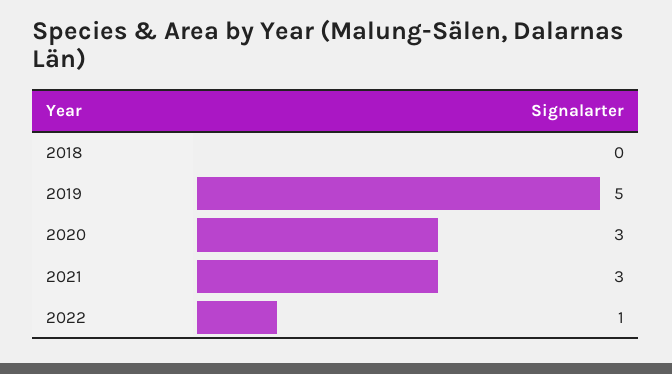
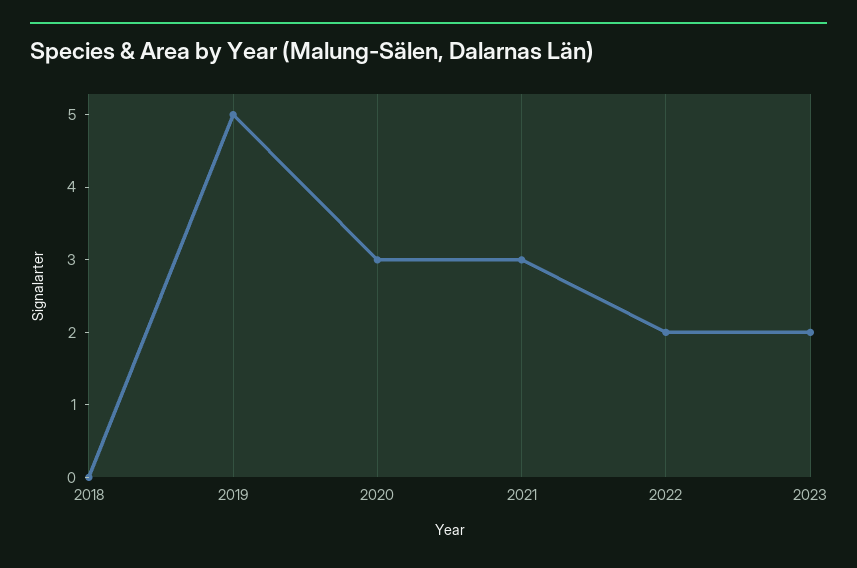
2022: 1 -> 2
2023: none -> 2

